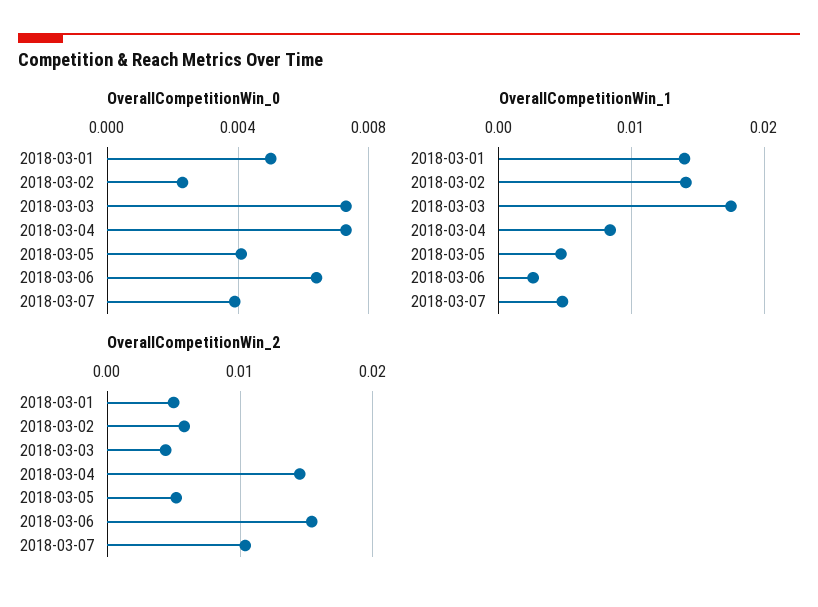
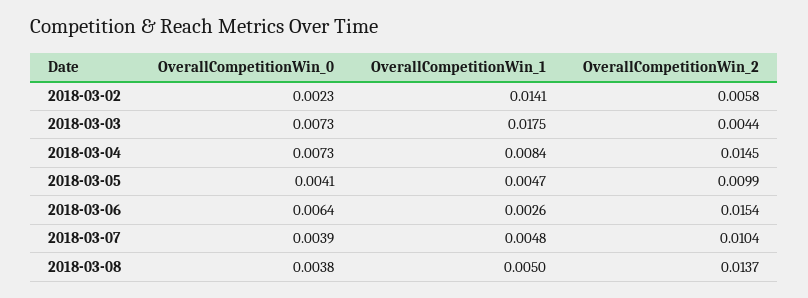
OverallCompetitionWin_0, 2018-03-01: 0.005 -> none
OverallCompetitionWin_1, 2018-03-01: 0.014 -> none
OverallCompetitionWin_2, 2018-03-01: 0.005 -> none
OverallCompetitionWin_2, 2018-03-05: 0.005 -> 0.0099
OverallCompetitionWin_0, 2018-03-08: none -> 0.0038
OverallCompetitionWin_1, 2018-03-08: none -> 0.005
OverallCompetitionWin_2, 2018-03-08: none -> 0.0137

